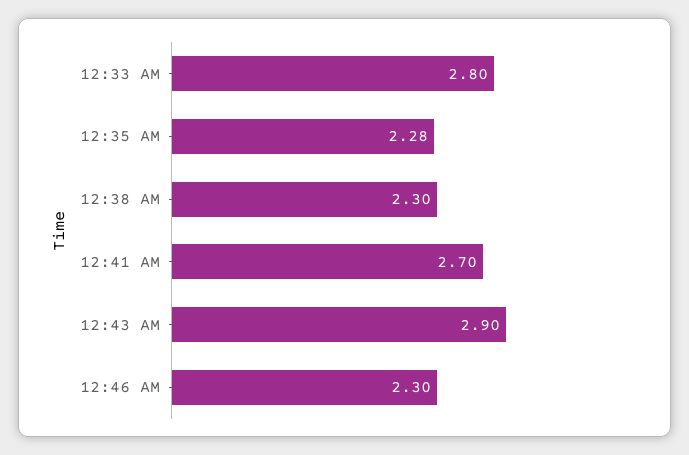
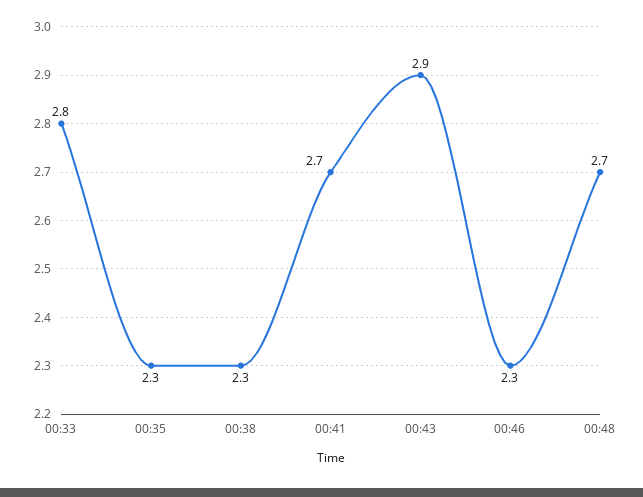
12:35 AM: 2.28 -> 2.3
00:48: none -> 2.7

